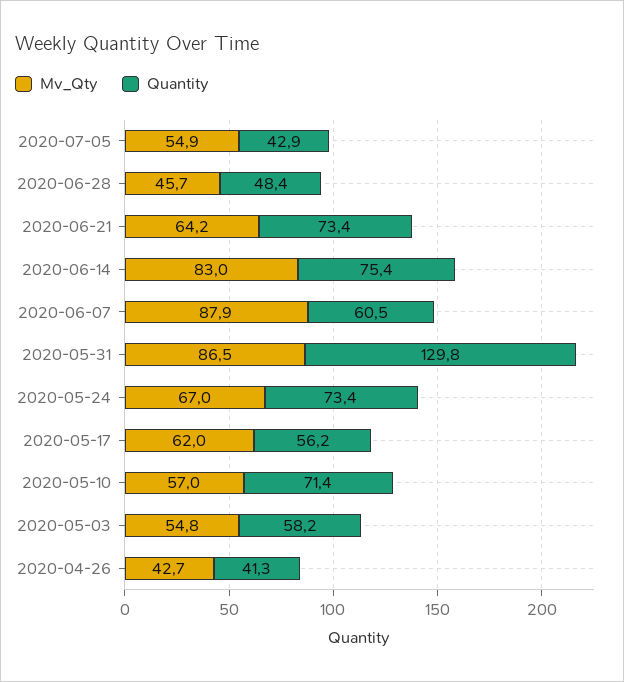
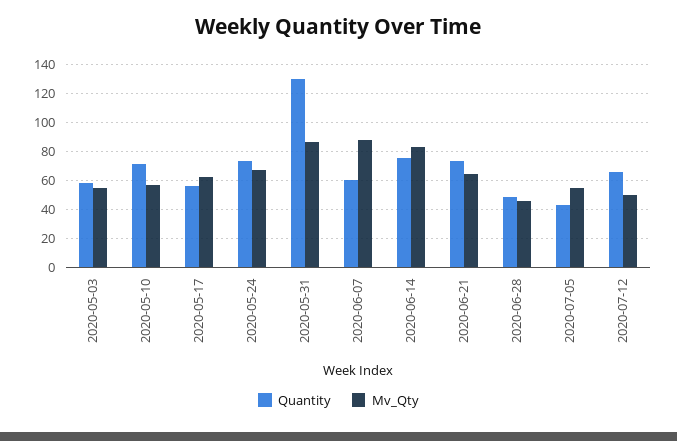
Mv_Qty, 2020-04-26: 42.7 -> none
Quantity, 2020-04-26: 41.3 -> none
Quantity, 2020-07-12: none -> 65
Mv_Qty, 2020-07-12: none -> 50

